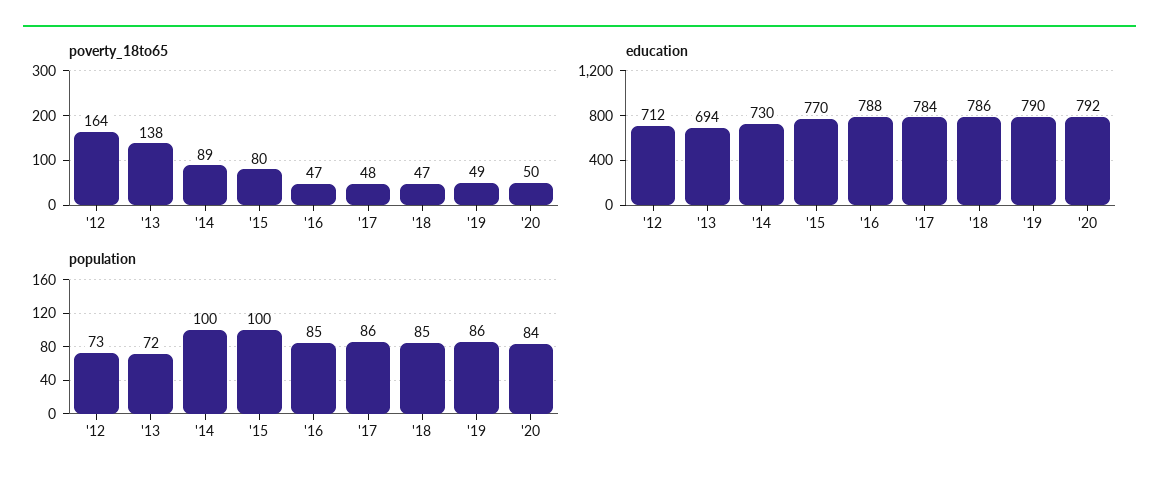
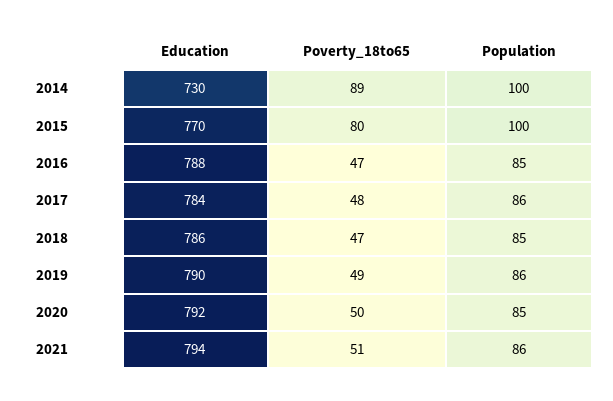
poverty_18to65, '12: 164 -> none
poverty_18to65, '13: 138 -> none
education, '12: 712 -> none
education, '13: 694 -> none
population, '12: 73 -> none
population, '13: 72 -> none
population, '20: 84 -> 85
education, 2021: none -> 794
poverty_18to65, 2021: none -> 51
population, 2021: none -> 86

